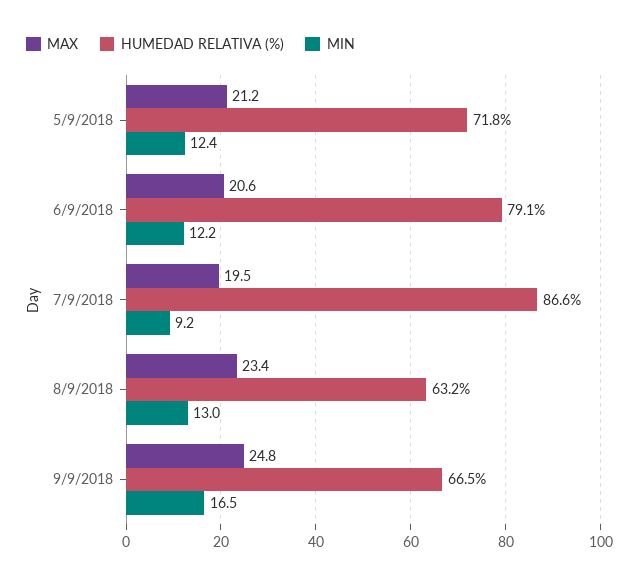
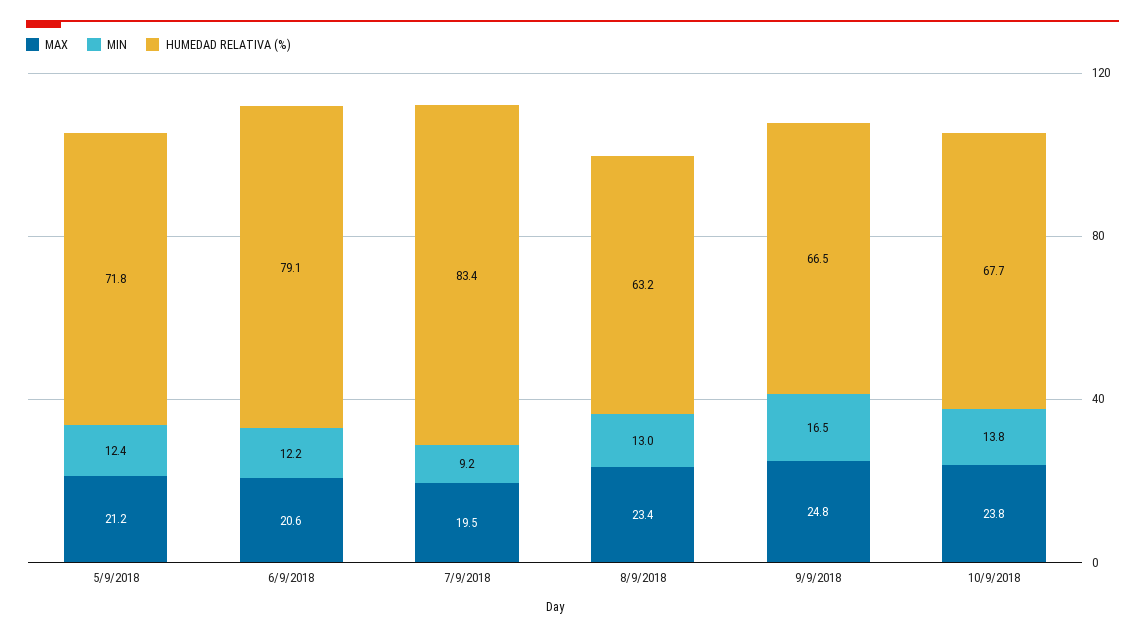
HUMEDAD RELATIVA (%), 7/9/2018: 86.6 -> 83.4
MAX, 10/9/2018: none -> 23.8
MIN, 10/9/2018: none -> 13.8
HUMEDAD RELATIVA (%), 10/9/2018: none -> 67.7

